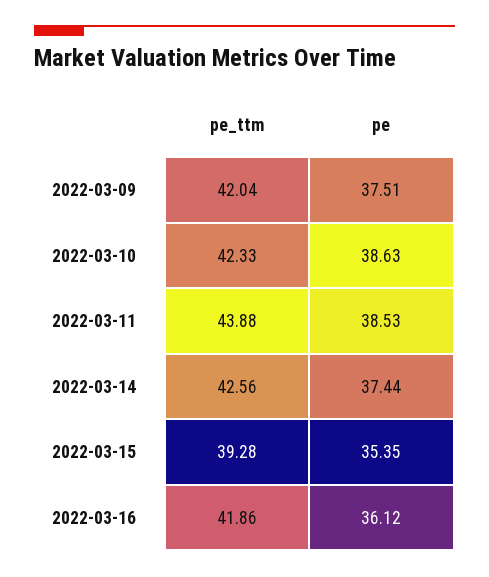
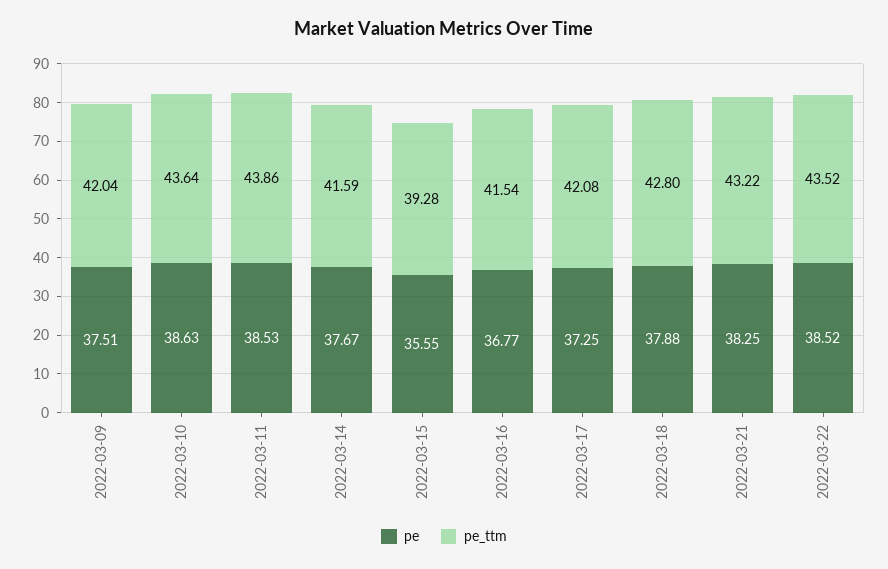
pe_ttm, 2022-03-10: 42.33 -> 43.64
pe_ttm, 2022-03-11: 43.88 -> 43.86
pe_ttm, 2022-03-14: 42.56 -> 41.59
pe, 2022-03-14: 37.44 -> 37.67
pe, 2022-03-15: 35.35 -> 35.55
pe_ttm, 2022-03-16: 41.86 -> 41.54
pe, 2022-03-16: 36.12 -> 36.77
pe, 2022-03-17: none -> 37.25
pe_ttm, 2022-03-17: none -> 42.08
pe, 2022-03-18: none -> 37.88
pe_ttm, 2022-03-18: none -> 42.8
pe, 2022-03-21: none -> 38.25
pe_ttm, 2022-03-21: none -> 43.22
pe, 2022-03-22: none -> 38.52
pe_ttm, 2022-03-22: none -> 43.52

